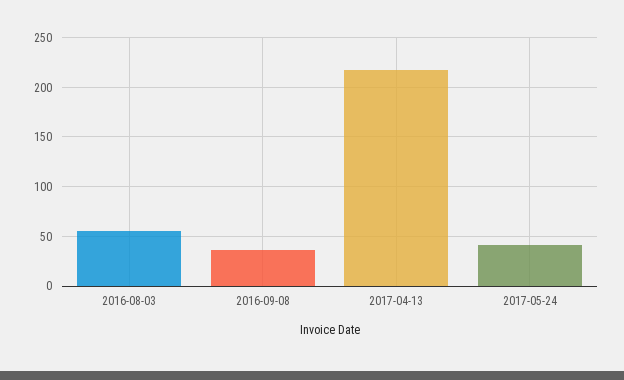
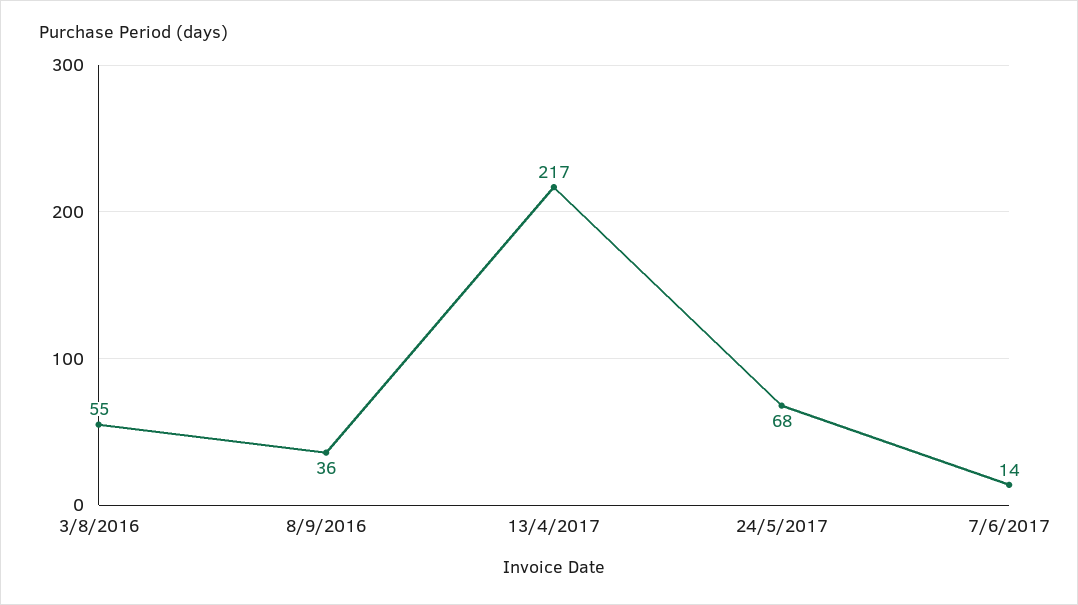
2017-05-24: 40 -> 68
7/6/2017: none -> 14

